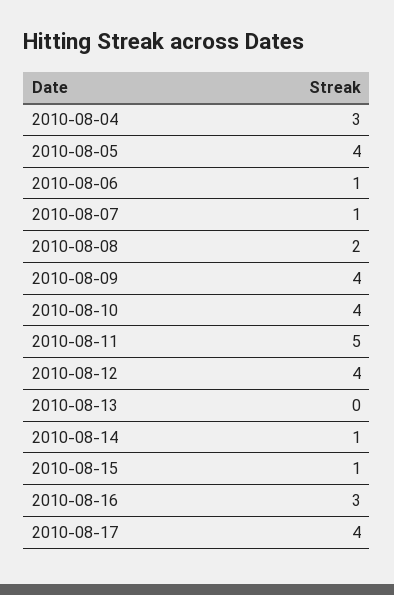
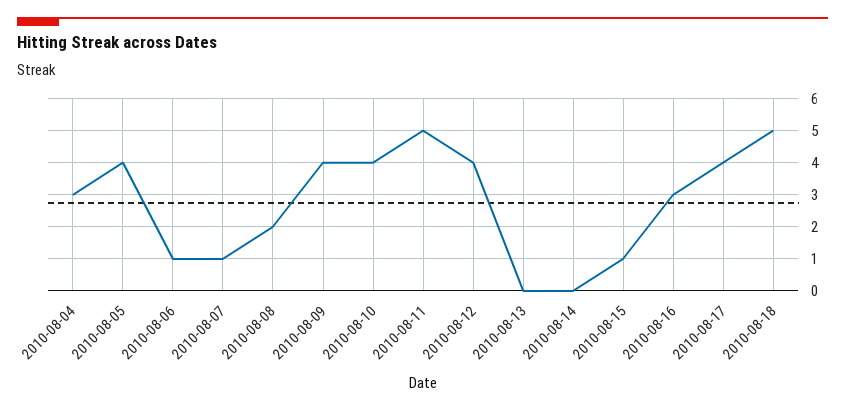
2010-08-14: 1 -> 0
2010-08-18: none -> 5

